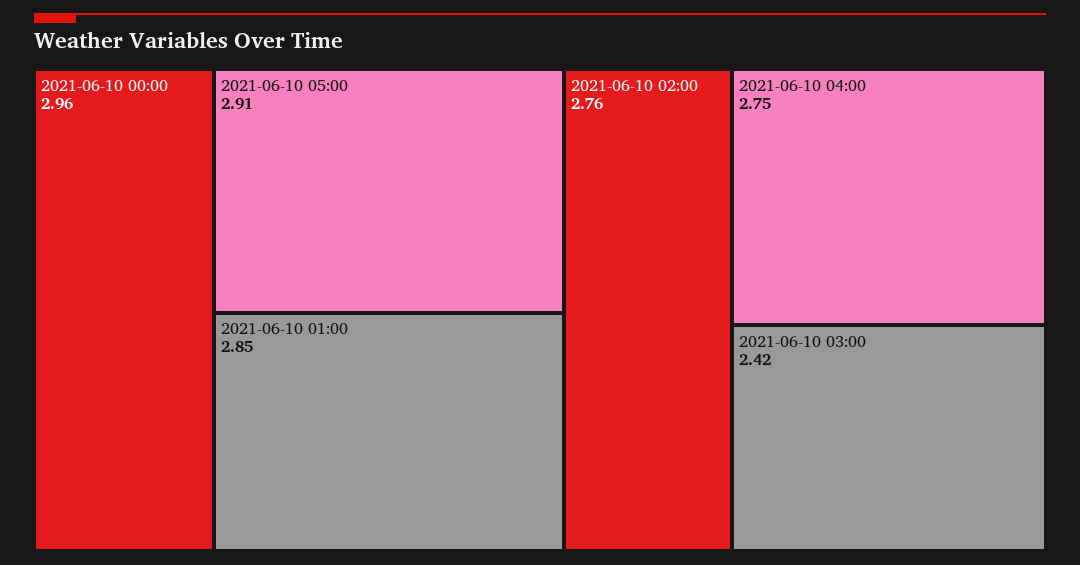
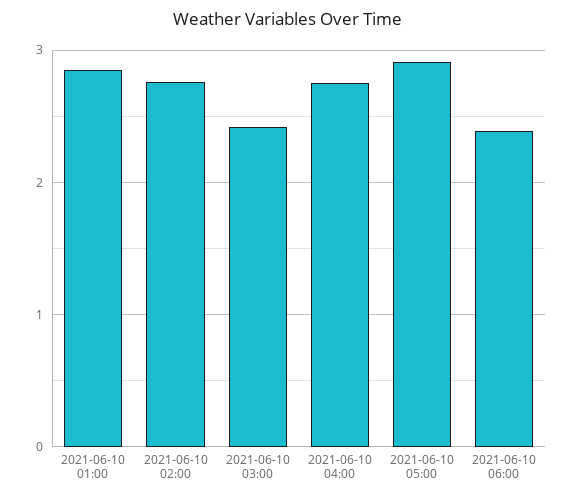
2021-06-10 00:00: 2.96 -> none
2021-06-10 06:00: none -> 2.4

